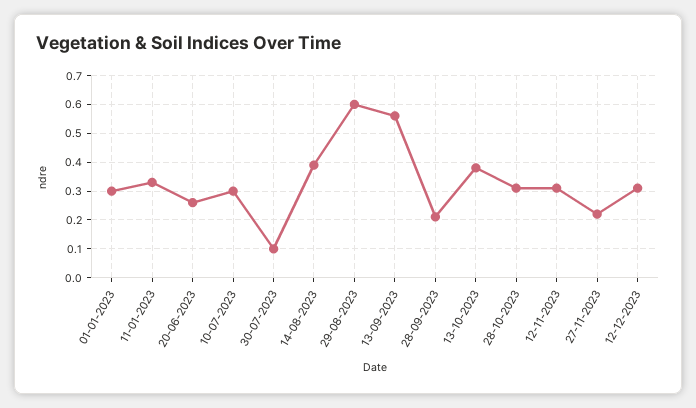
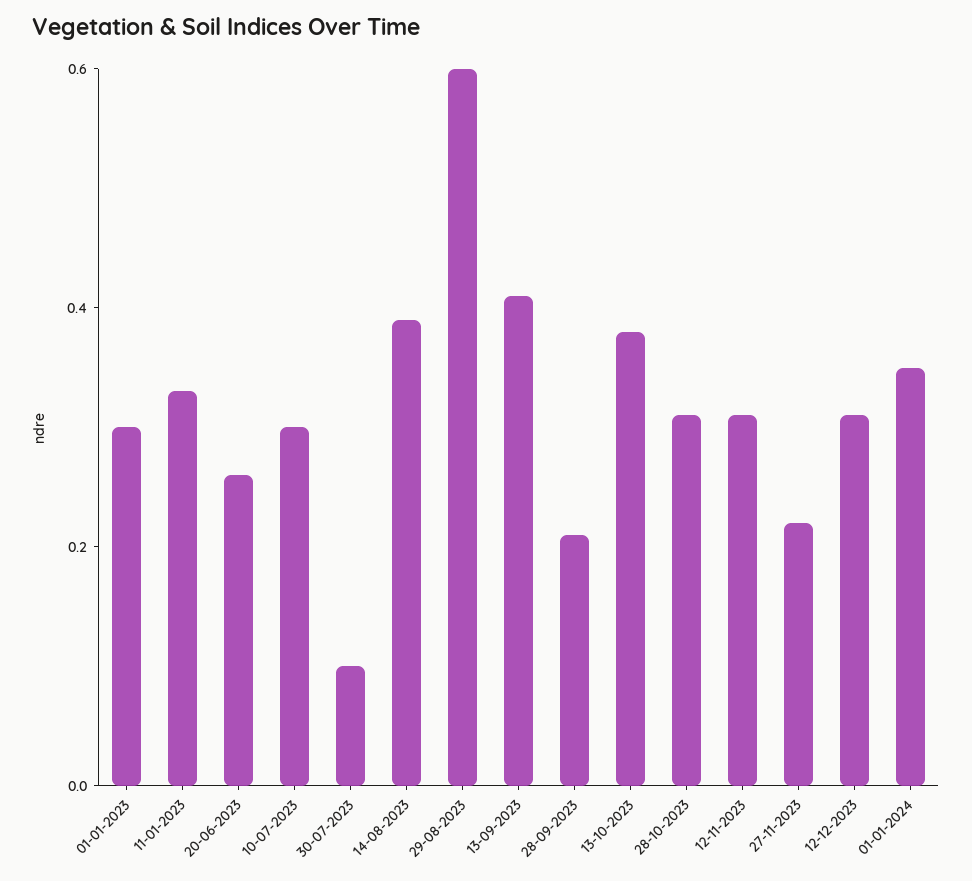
13-09-2023: 0.55 -> 0.4
01-01-2024: none -> 0.35

